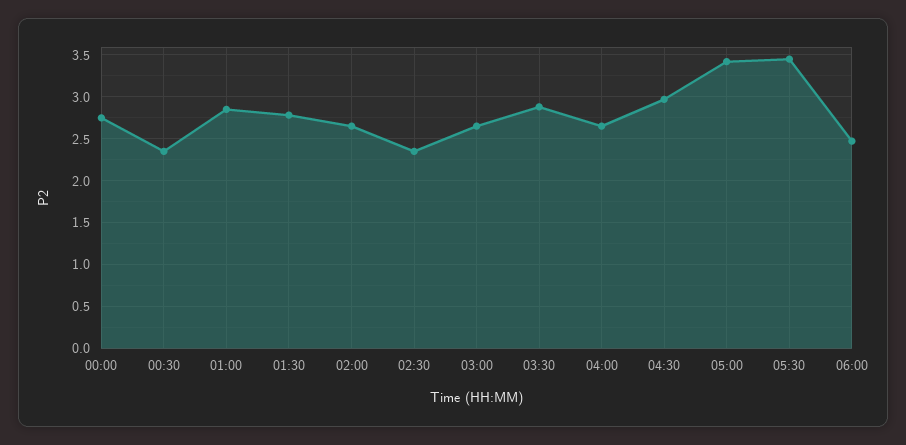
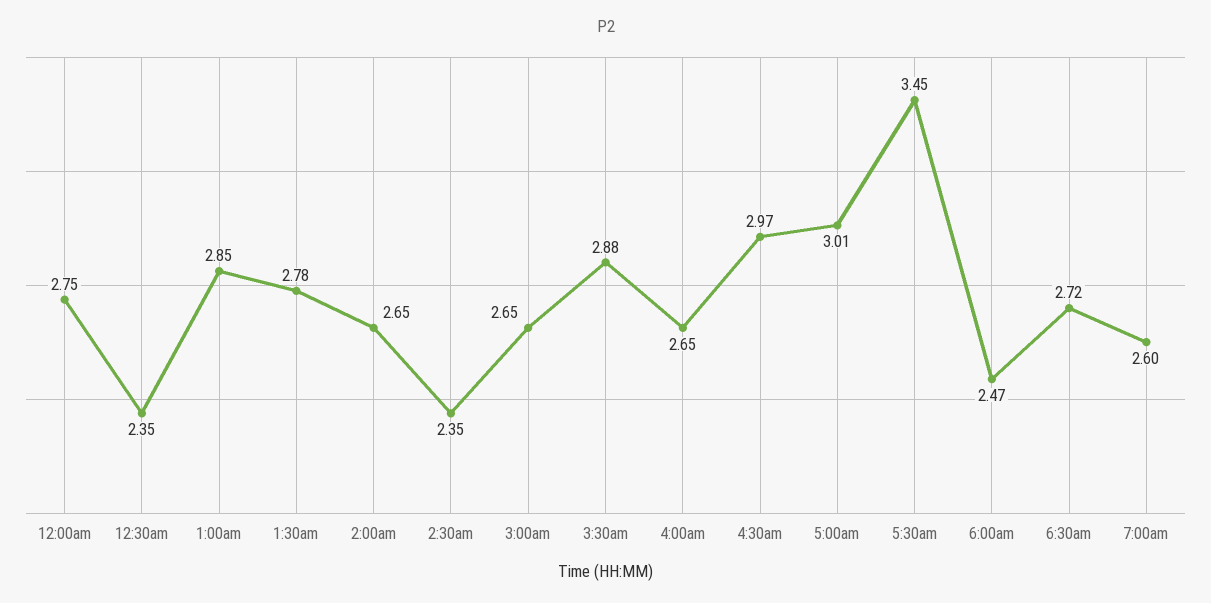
05:00: 3.4 -> 3.01
6:30am: none -> 2.72
7:00am: none -> 2.6

